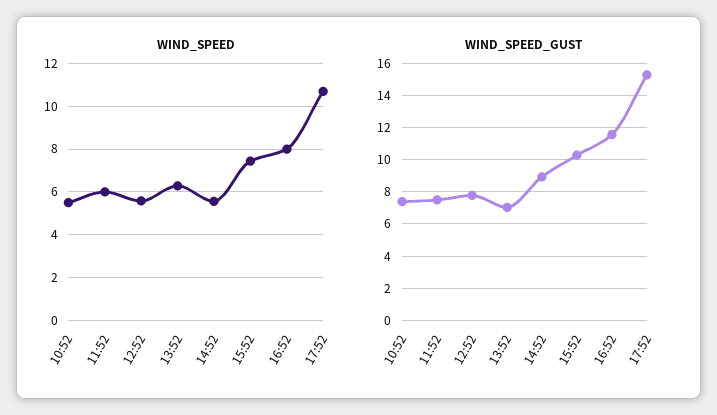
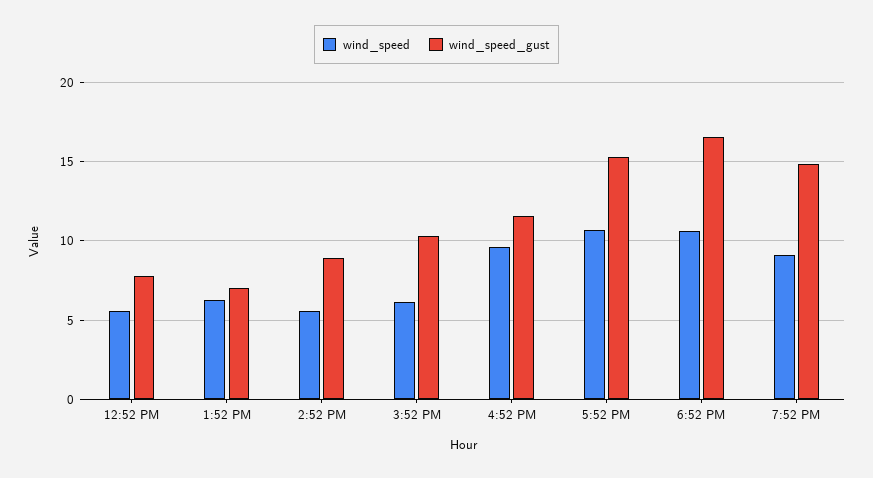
WIND_SPEED, 10:52: 5.5 -> none
WIND_SPEED, 11:52: 6 -> none
WIND_SPEED, 15:52: 7.5 -> 6
WIND_SPEED, 16:52: 8 -> 9.5
WIND_SPEED_GUST, 10:52: 7.5 -> none
WIND_SPEED_GUST, 11:52: 7.5 -> none
WIND_SPEED, 6:52 PM: none -> 10.5
WIND_SPEED_GUST, 6:52 PM: none -> 16.5
WIND_SPEED, 7:52 PM: none -> 9
WIND_SPEED_GUST, 7:52 PM: none -> 15

